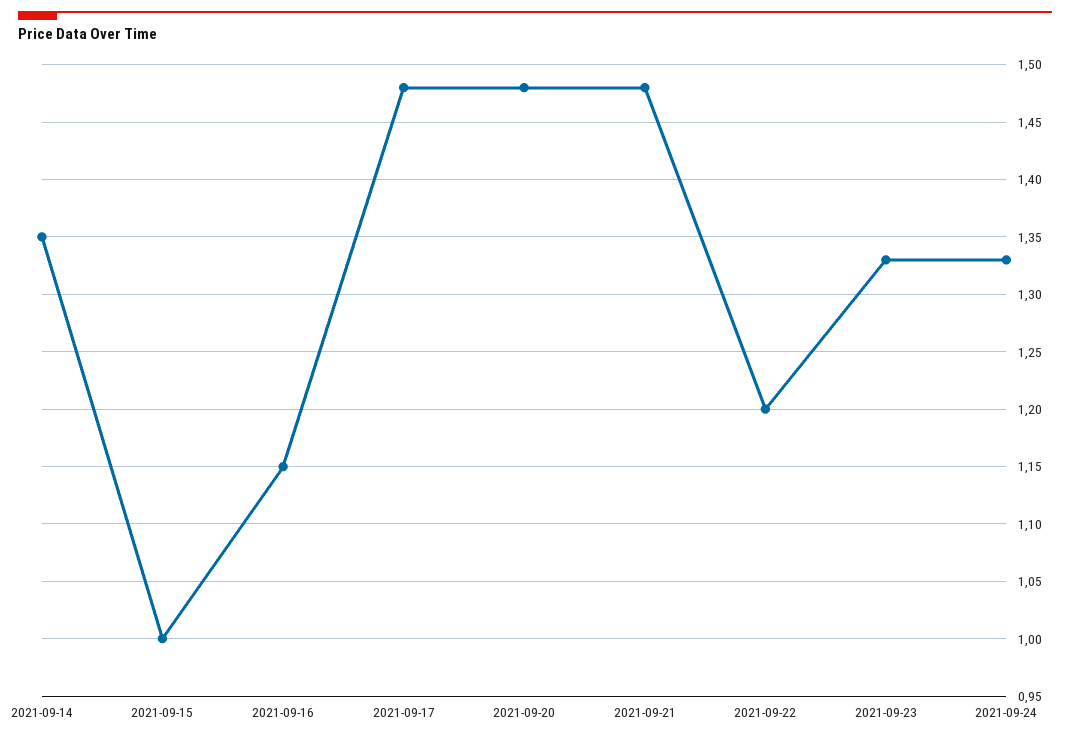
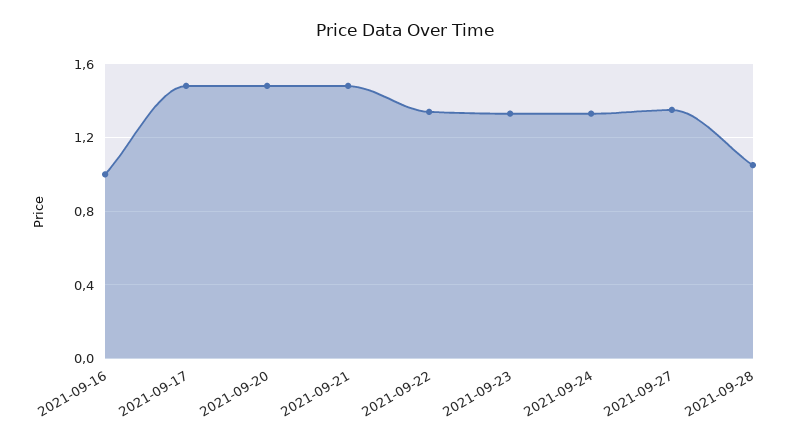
2021-09-14: 1.35 -> none
2021-09-15: 1 -> none
2021-09-16: 1.15 -> 1
2021-09-22: 1.2 -> 1.35
2021-09-27: none -> 1.35
2021-09-28: none -> 1.05

